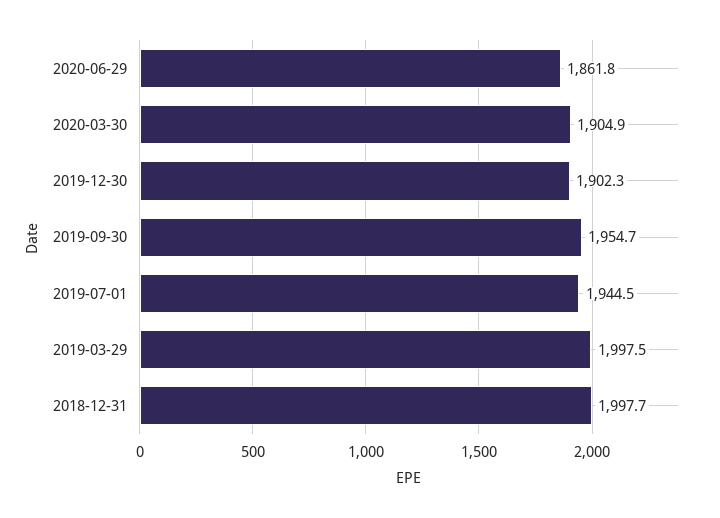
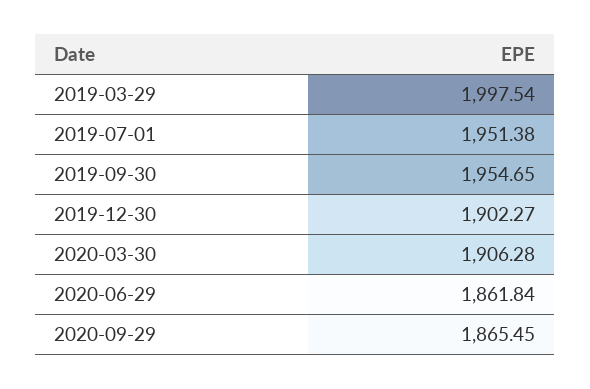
2020-03-30: 1904.9 -> 1906.28
2019-07-01: 1944.5 -> 1951.38
2018-12-31: 1997.7 -> none
2020-09-29: none -> 1865.45

